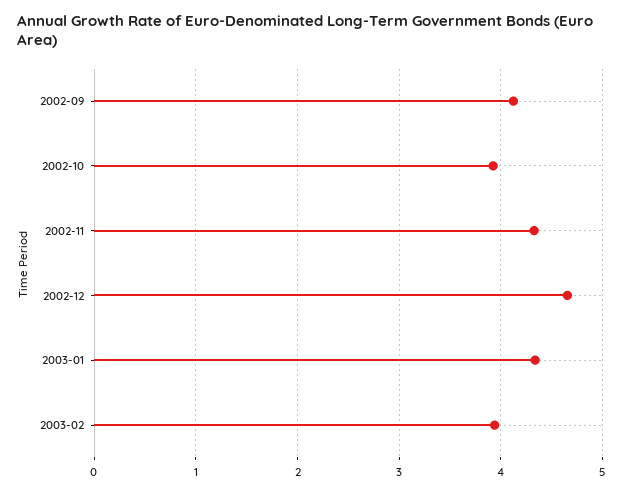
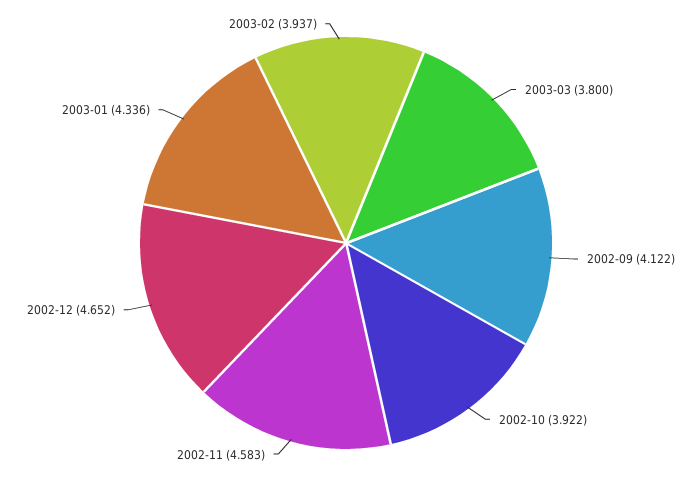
2002-11: 4.3 -> 4.583
2003-03: none -> 3.8

